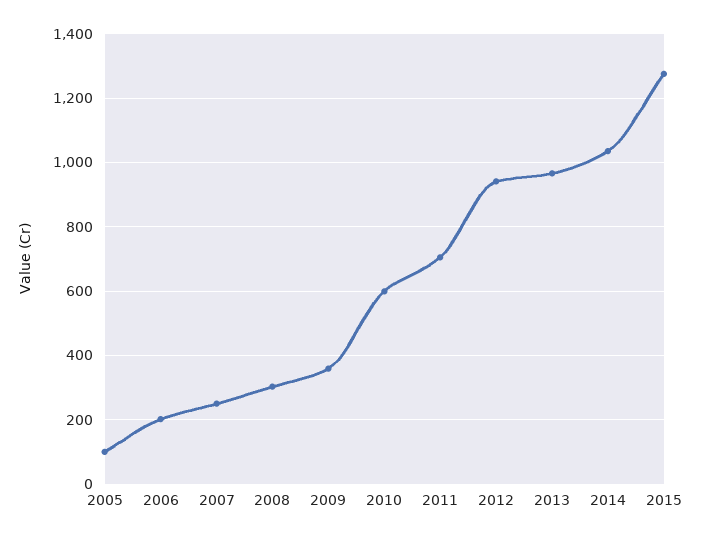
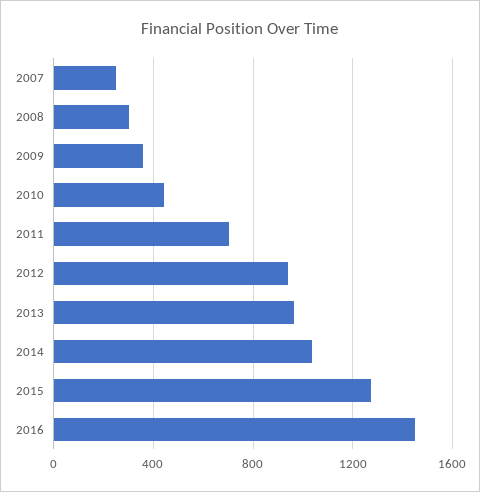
2005: 100 -> none
2006: 200 -> none
2010: 600 -> 450
2016: none -> 1450

